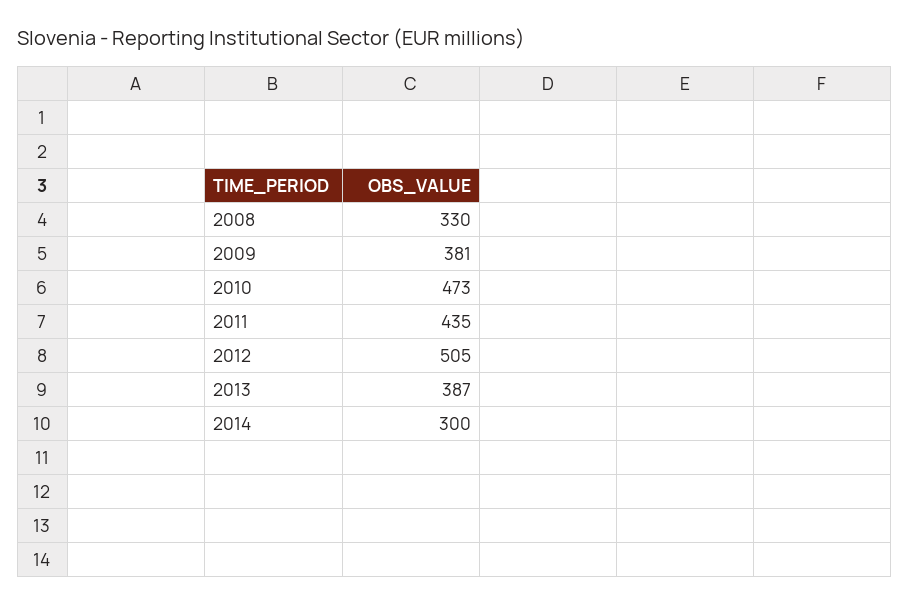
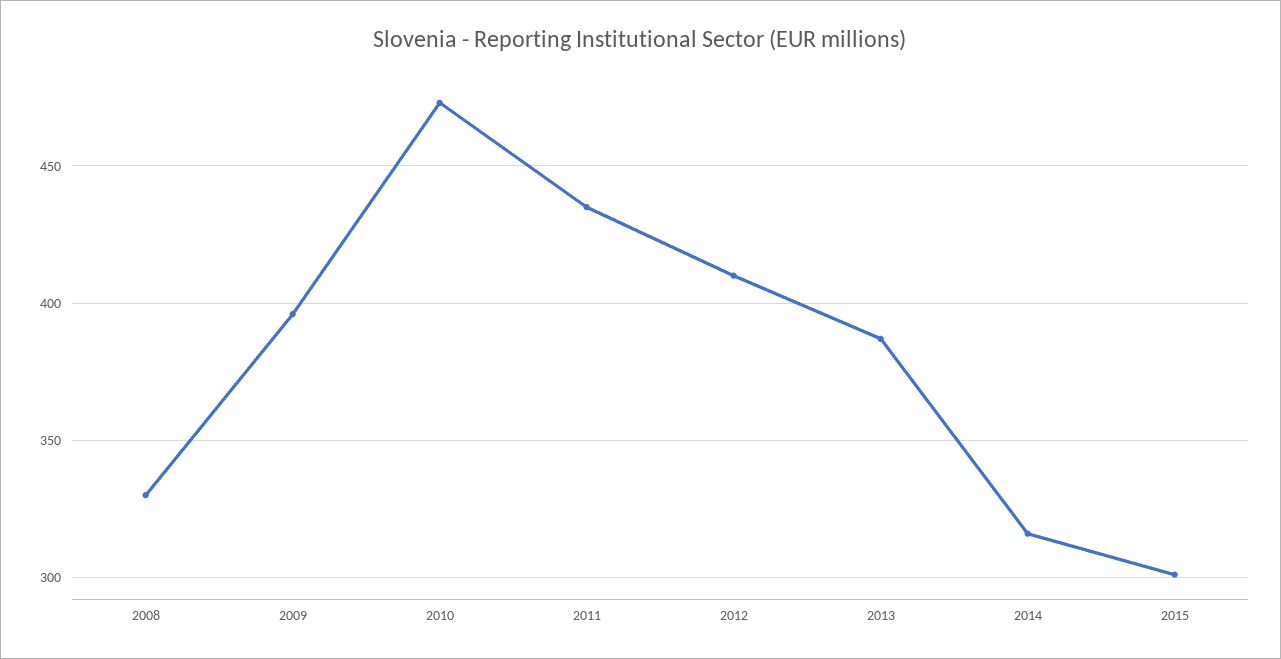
2009: 381 -> 395
2012: 505 -> 410
2014: 300 -> 315
2015: none -> 300

